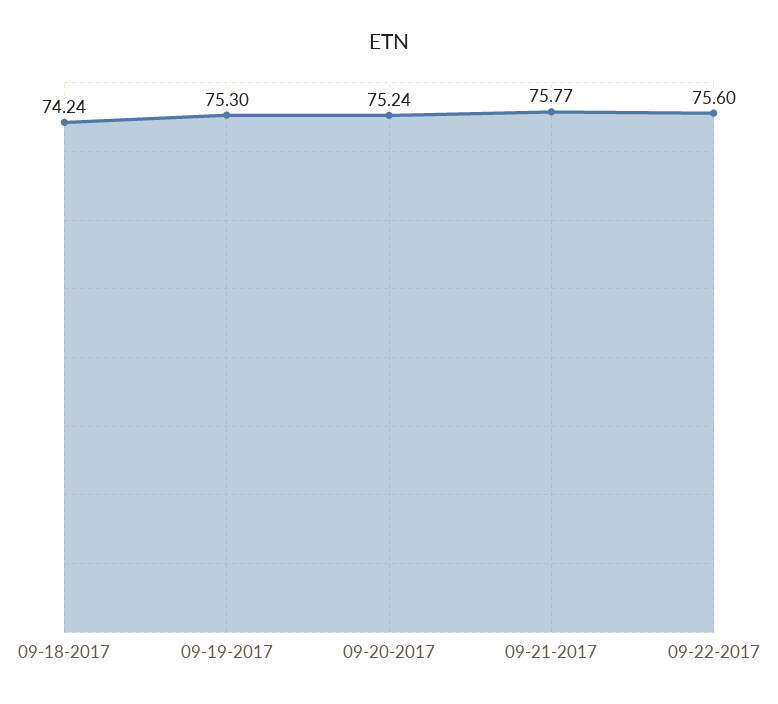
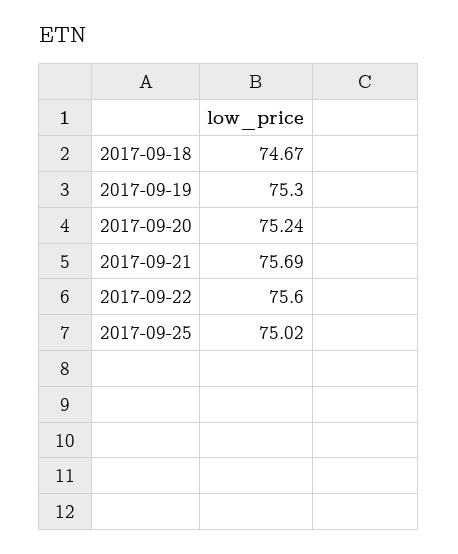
09-18-2017: 74.24 -> 74.67
09-21-2017: 75.77 -> 75.69
2017-09-25: none -> 75.02

